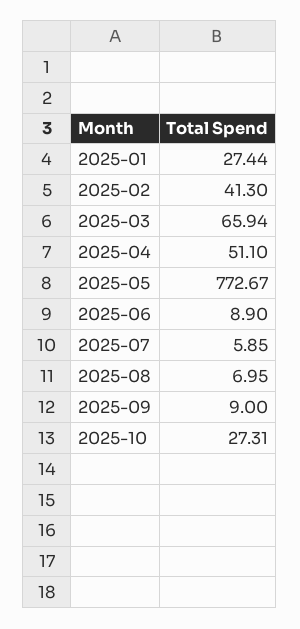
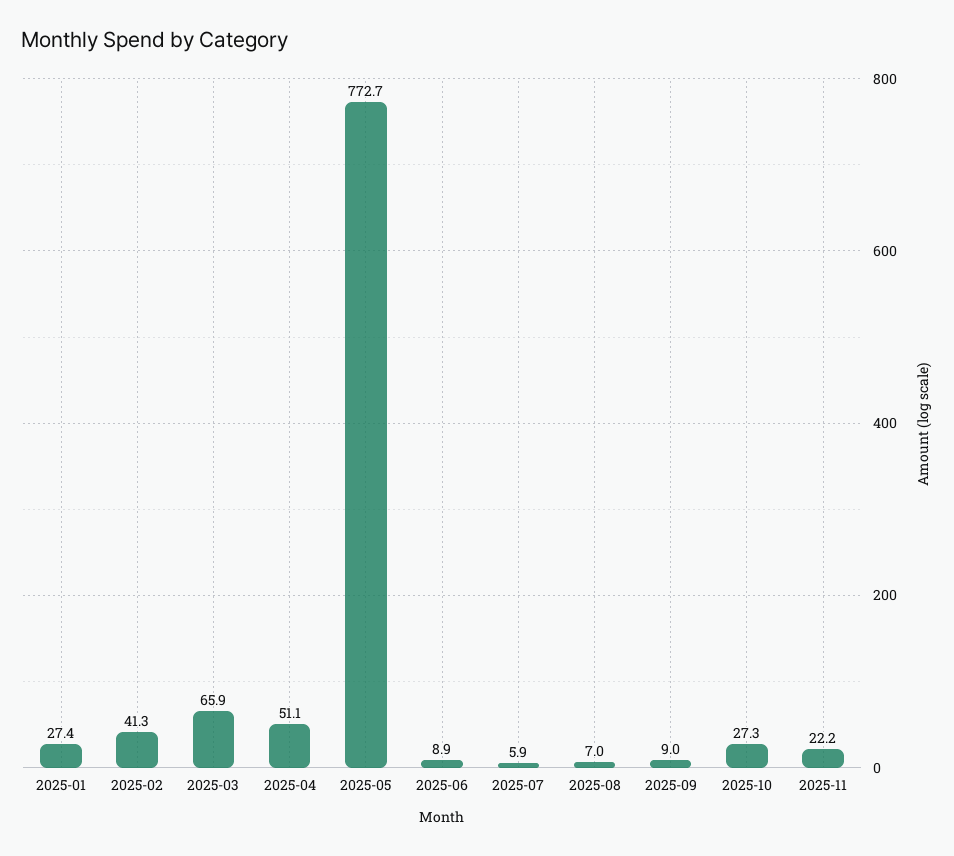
2025-11: none -> 22.2

